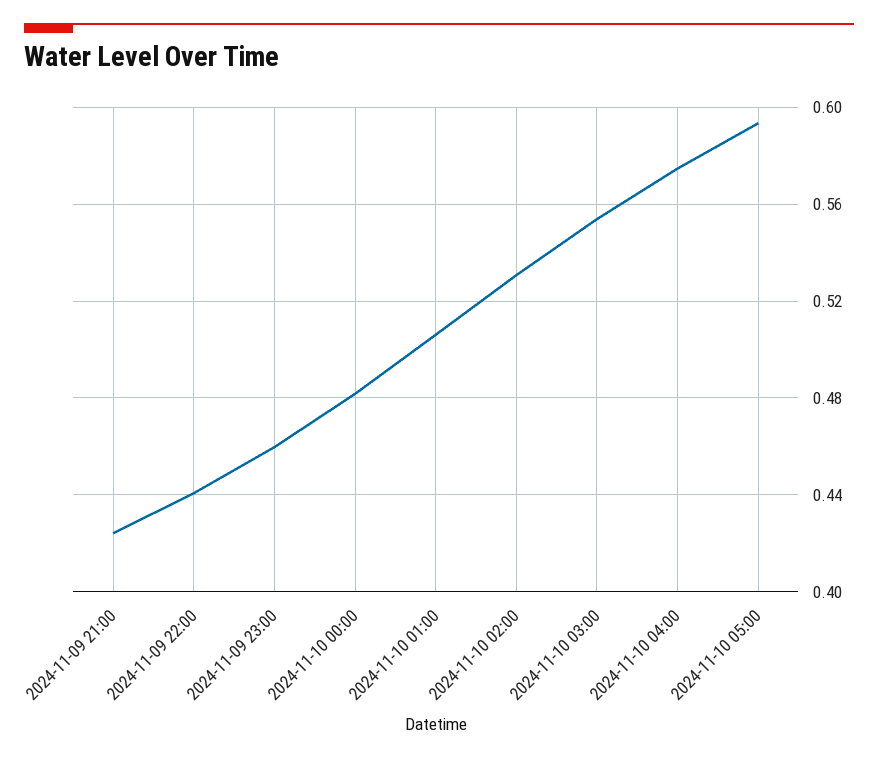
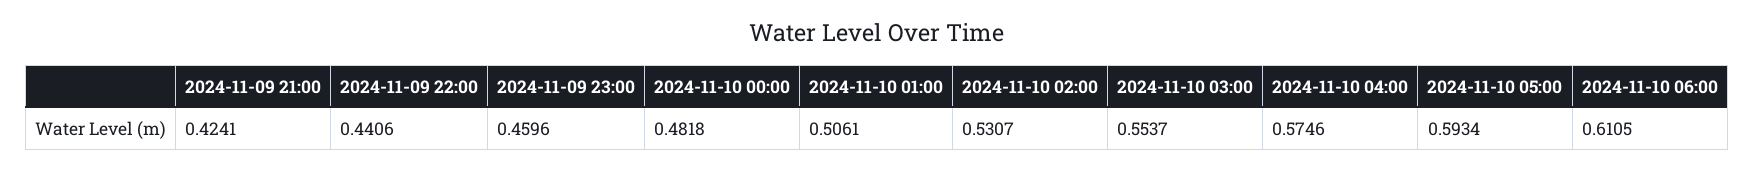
2024-11-10 06:00: none -> 0.6105

